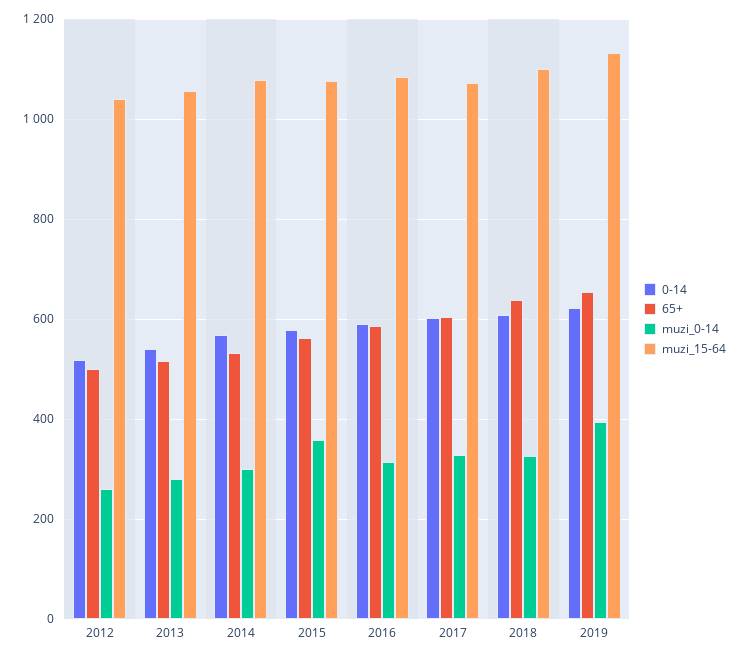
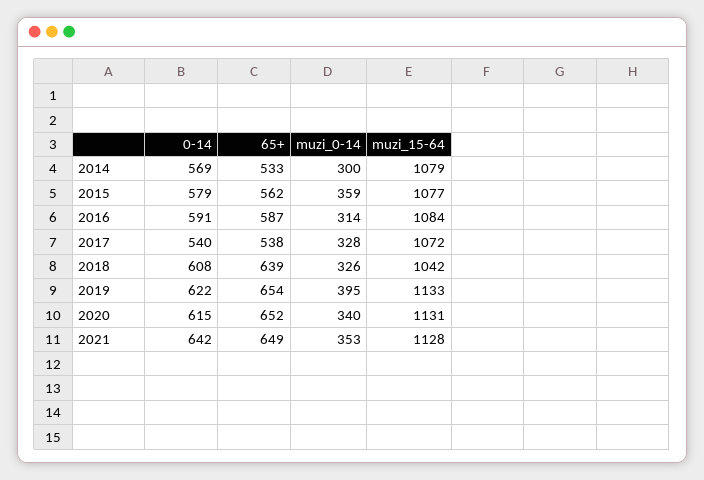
0-14, 2012: 520 -> none
65+, 2012: 500 -> none
muzi_0-14, 2012: 260 -> none
muzi_15-64, 2012: 1040 -> none
0-14, 2013: 540 -> none
65+, 2013: 520 -> none
muzi_0-14, 2013: 280 -> none
muzi_15-64, 2013: 1060 -> none
0-14, 2017: 600 -> 540
65+, 2017: 600 -> 538
muzi_15-64, 2018: 1100 -> 1042
0-14, 2020: none -> 615
65+, 2020: none -> 652
muzi_0-14, 2020: none -> 340
muzi_15-64, 2020: none -> 1131
0-14, 2021: none -> 642
65+, 2021: none -> 649
muzi_0-14, 2021: none -> 353
muzi_15-64, 2021: none -> 1128

